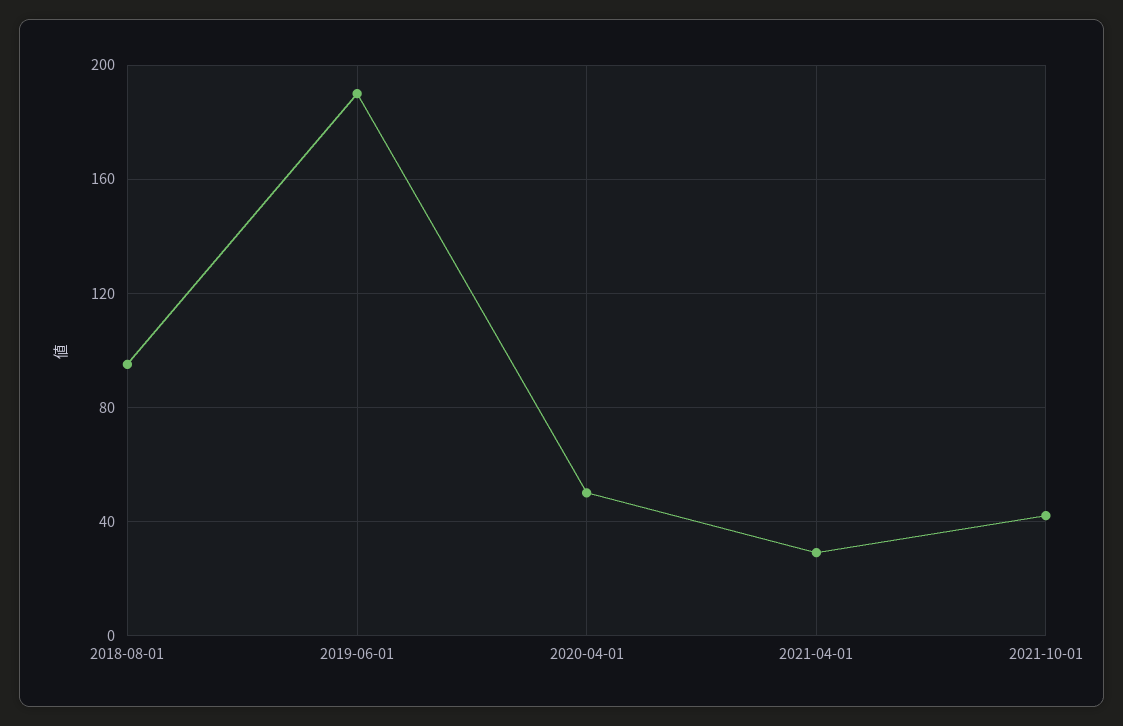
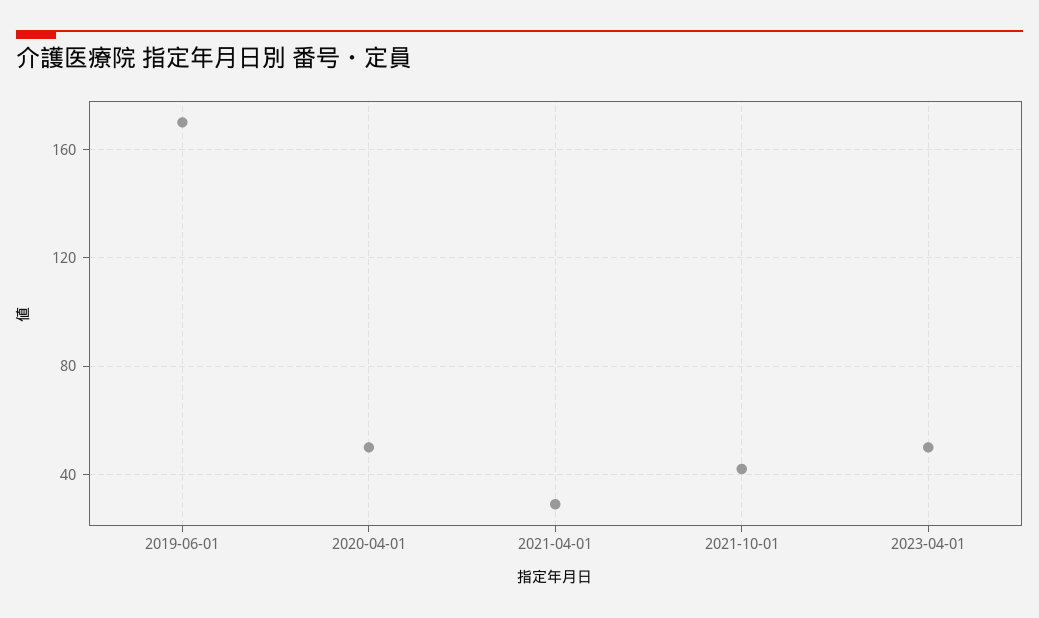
2018-08-01: 95 -> none
2019-06-01: 190 -> 170
2023-04-01: none -> 50

